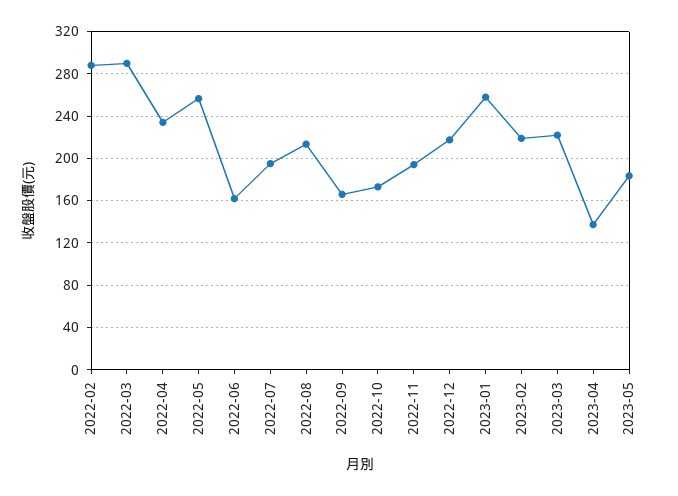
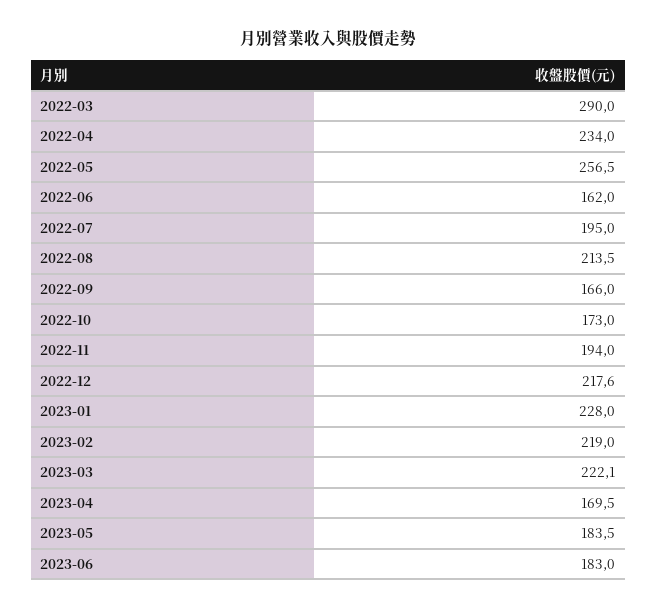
2022-02: 290 -> none
2023-01: 260 -> 228
2023-04: 140 -> 169.5
2023-06: none -> 183

